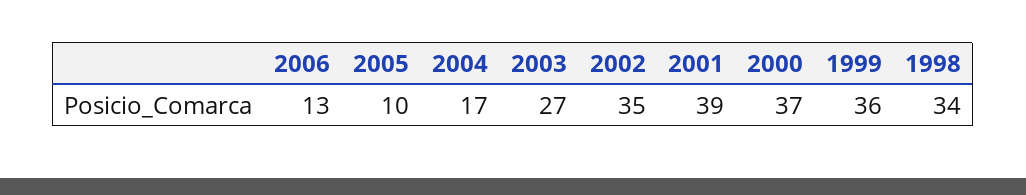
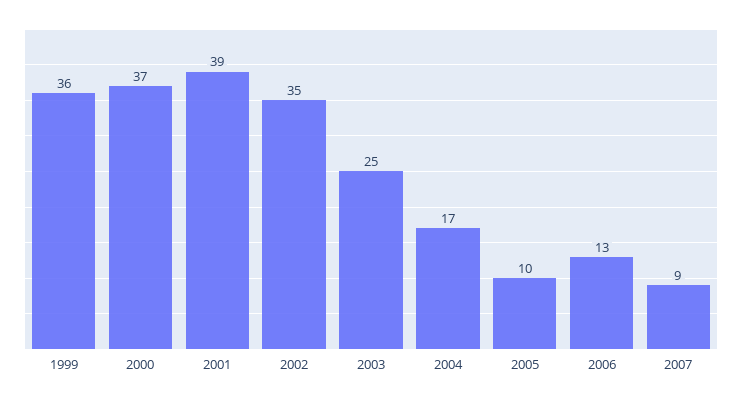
2003: 27 -> 25
1998: 34 -> none
2007: none -> 9

